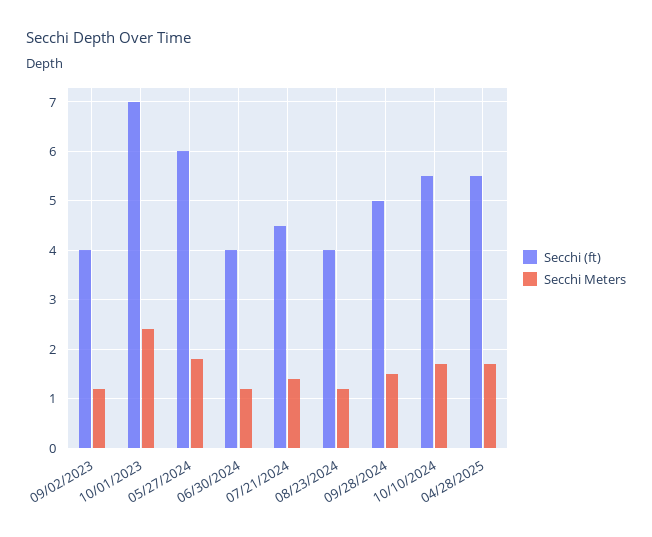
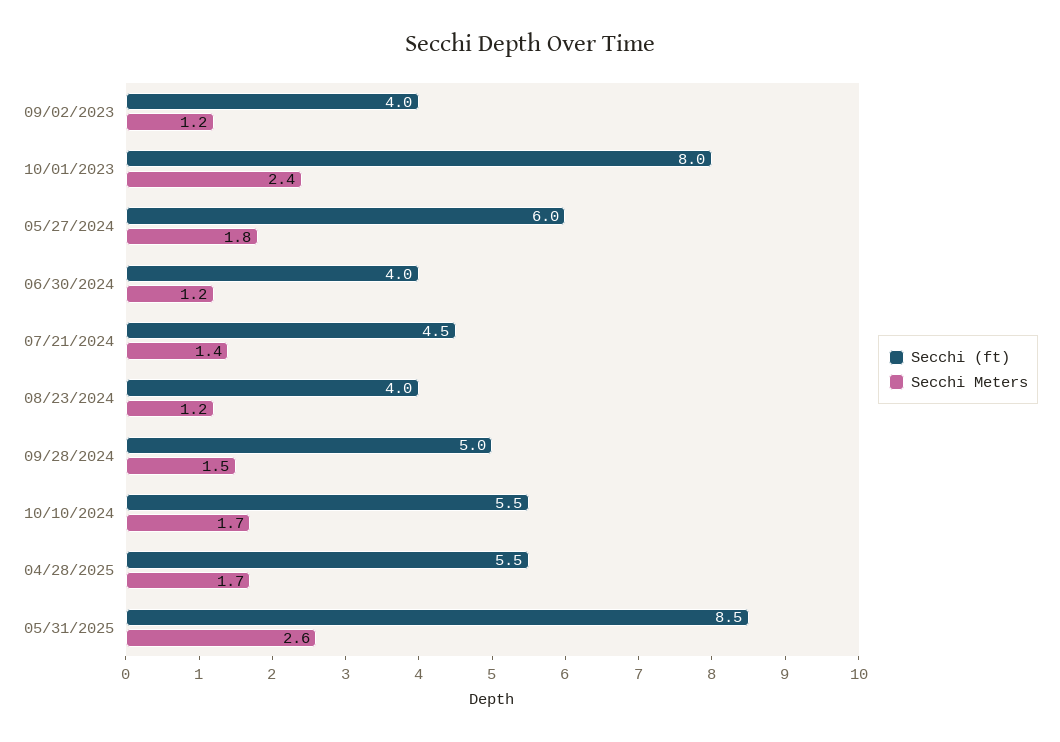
Secchi (ft), 10/01/2023: 7 -> 8
Secchi (ft), 05/31/2025: none -> 8.5
Secchi Meters, 05/31/2025: none -> 2.6

